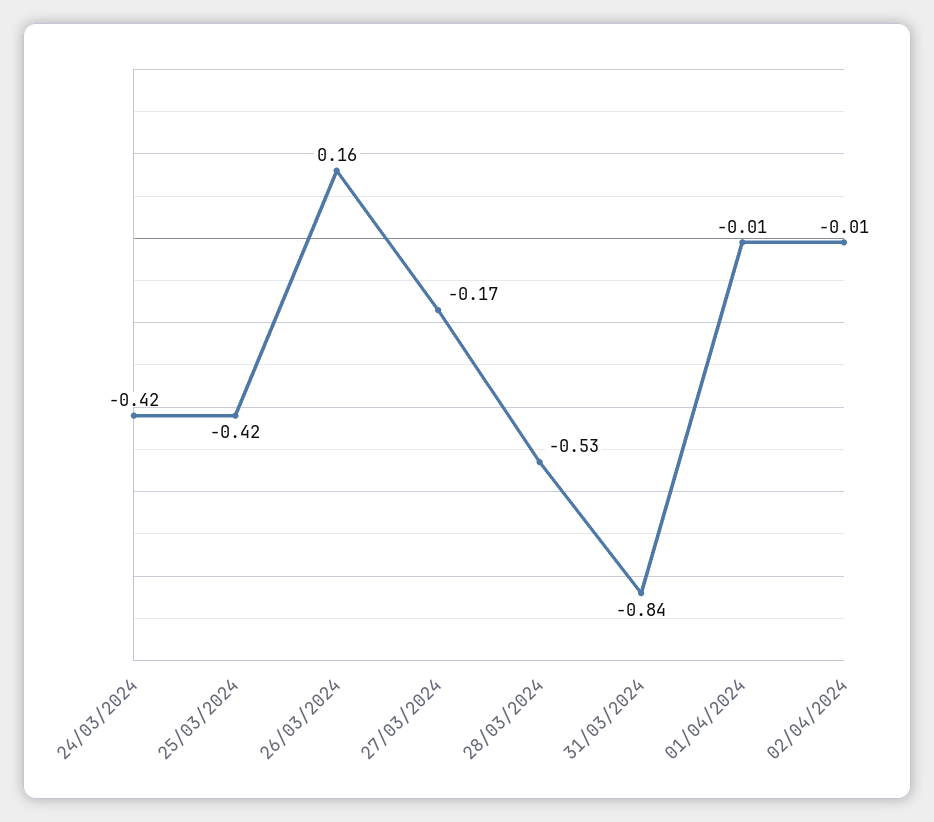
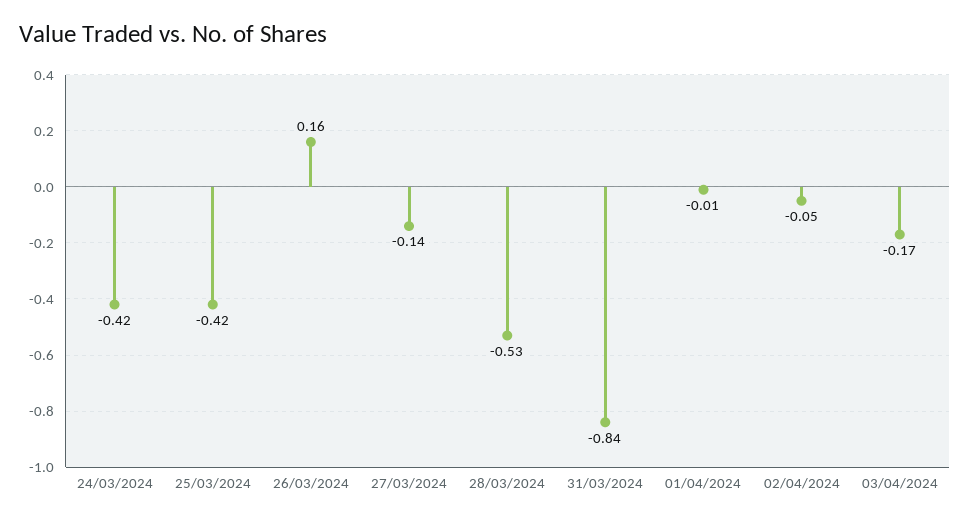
27/03/2024: -0.17 -> -0.14
02/04/2024: -0.01 -> -0.05
03/04/2024: none -> -0.17

